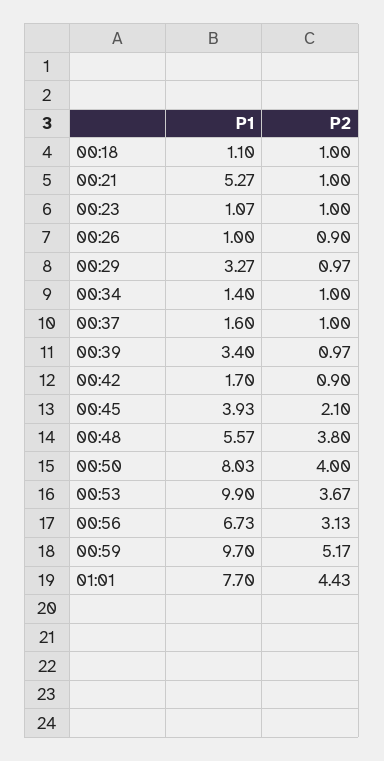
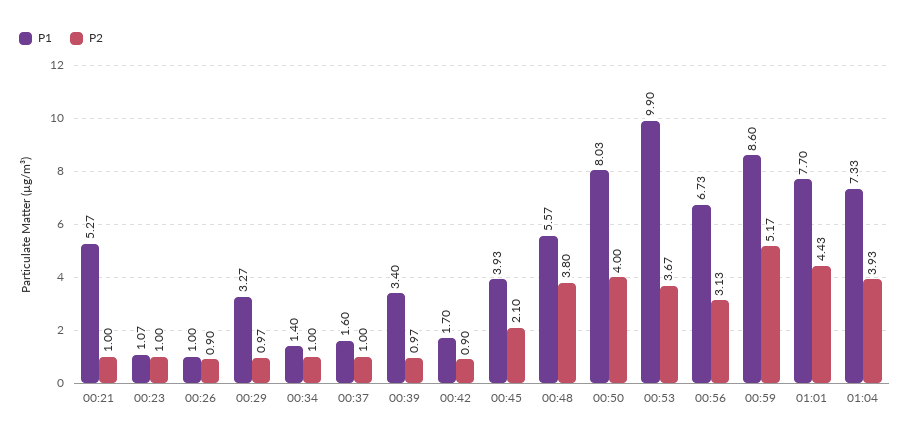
P1, 00:18: 1.1 -> none
P2, 00:18: 1 -> none
P1, 00:59: 9.7 -> 8.6
P1, 01:04: none -> 7.33
P2, 01:04: none -> 3.93

